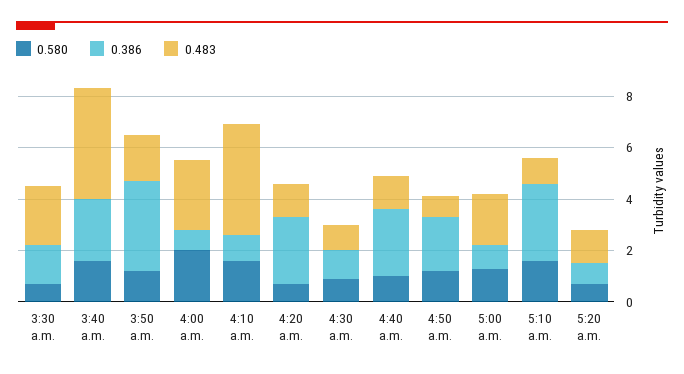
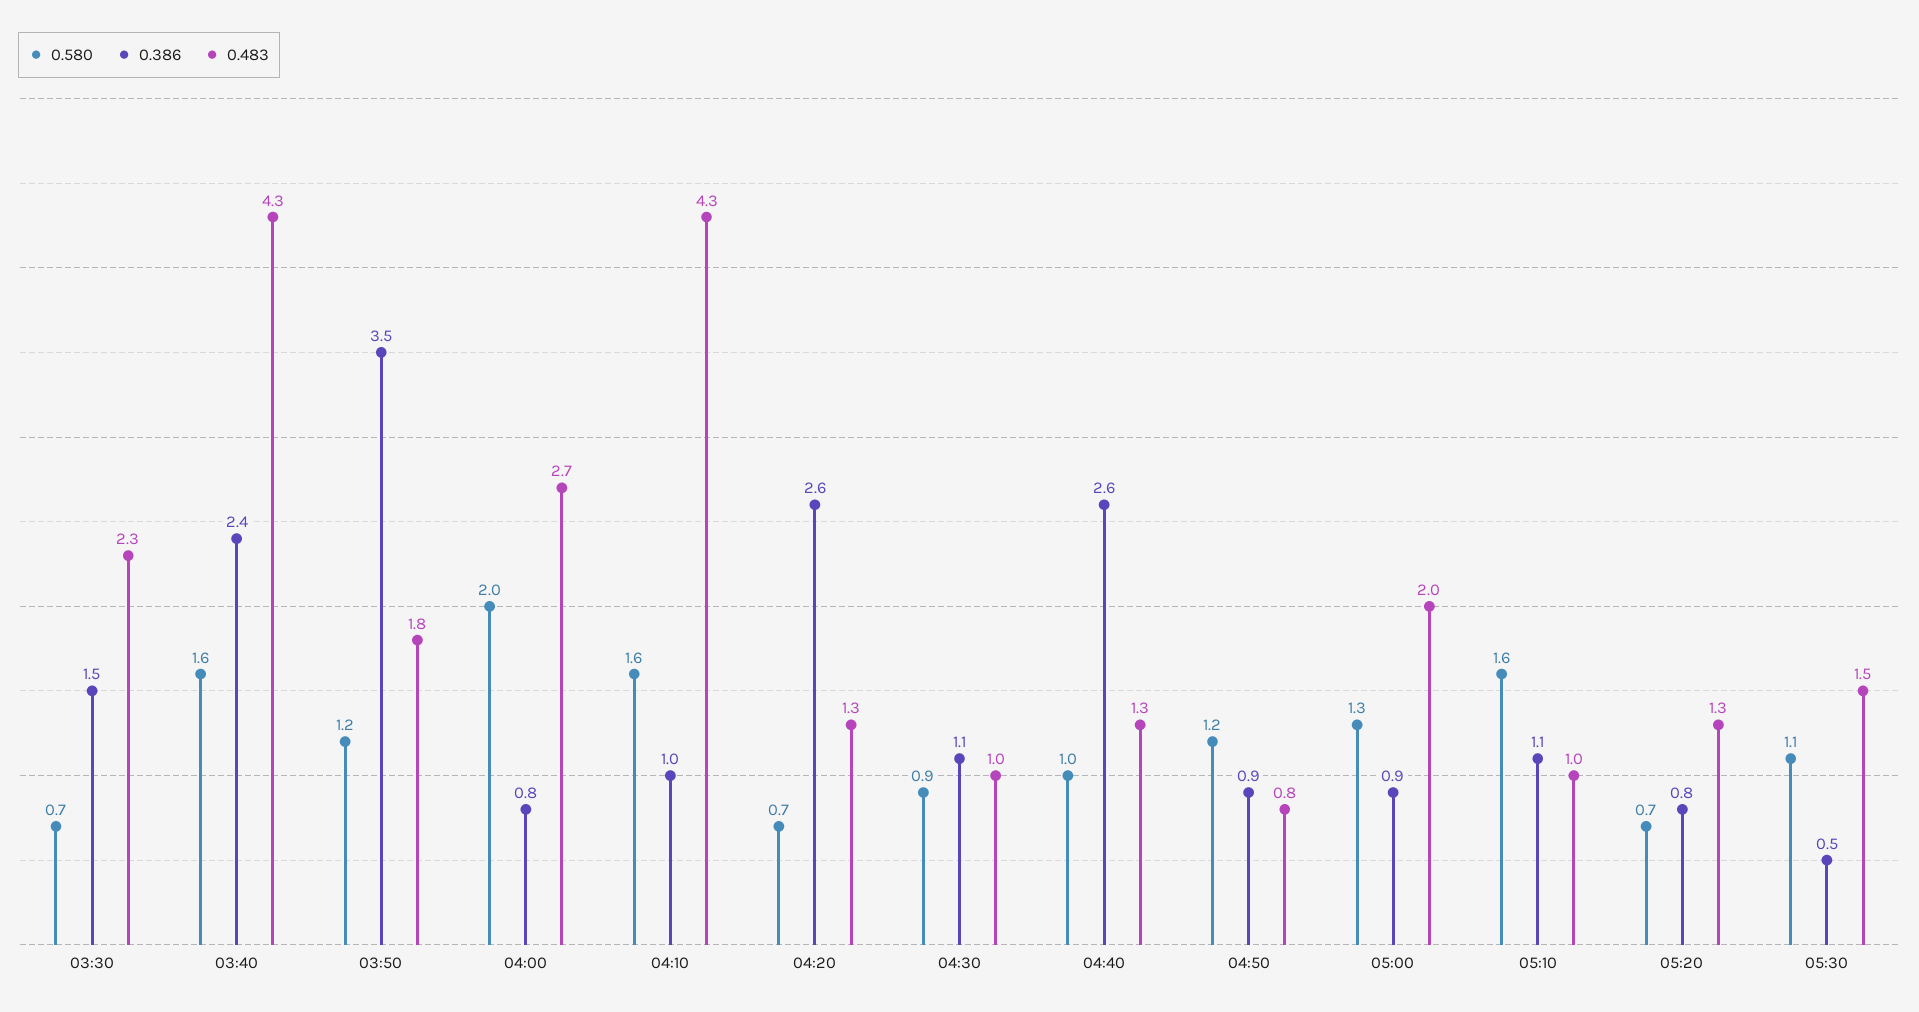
0.386, 4:50 a.m.: 2 -> 0.9
0.386, 5:10 a.m.: 3 -> 1.1
0.580, 05:30: none -> 1.1
0.386, 05:30: none -> 0.5
0.483, 05:30: none -> 1.5

